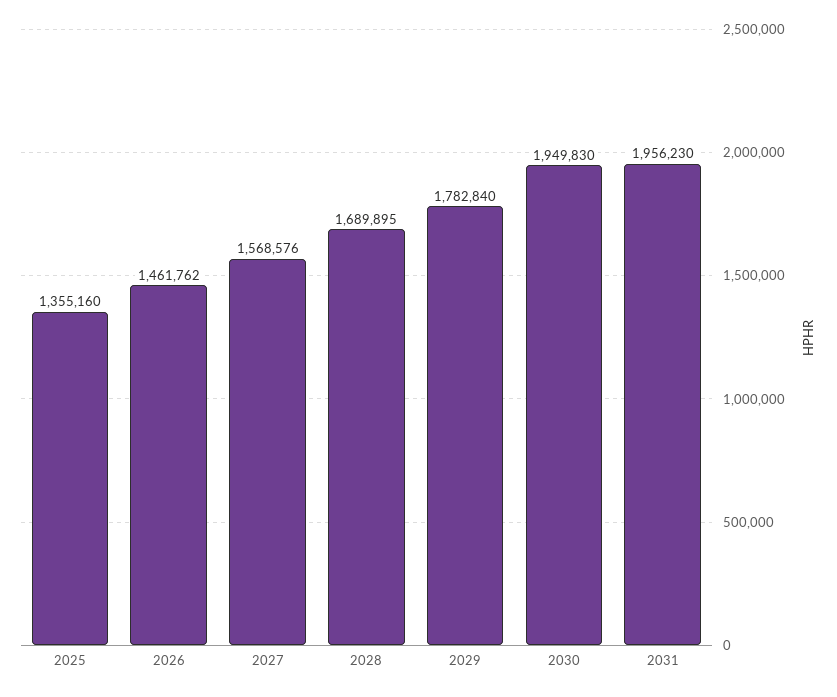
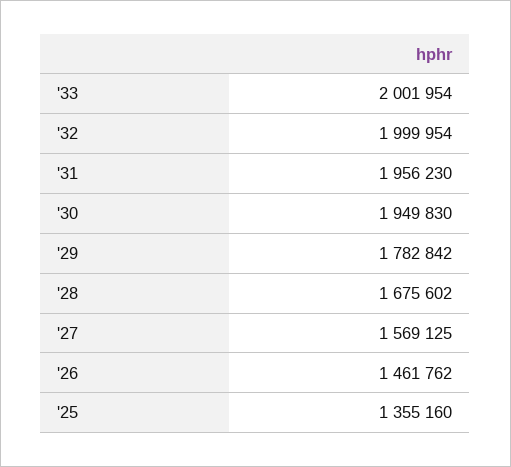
2027: 1568576 -> 1569125
2028: 1689895 -> 1675602
2029: 1782840 -> 1782842
'33: none -> 2001954
'32: none -> 1999954

